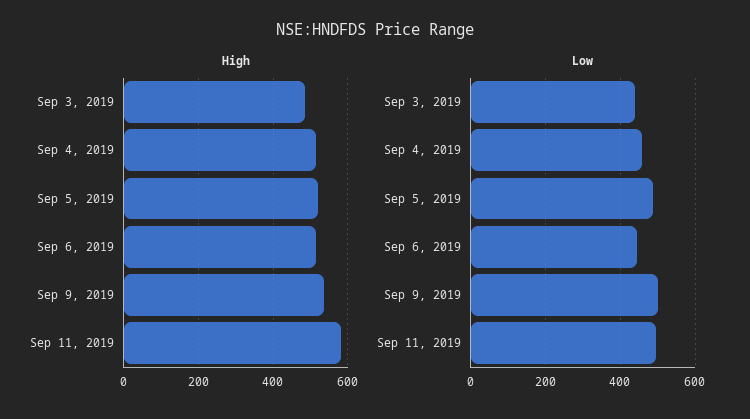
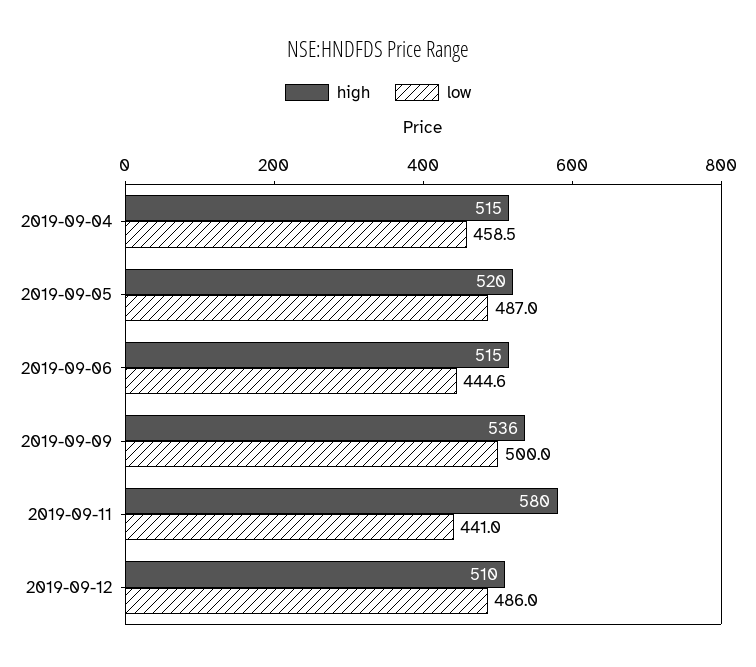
High, Sep 3, 2019: 480 -> none
Low, Sep 3, 2019: 440 -> none
Low, Sep 11, 2019: 500 -> 441
High, 2019-09-12: none -> 510
Low, 2019-09-12: none -> 486

